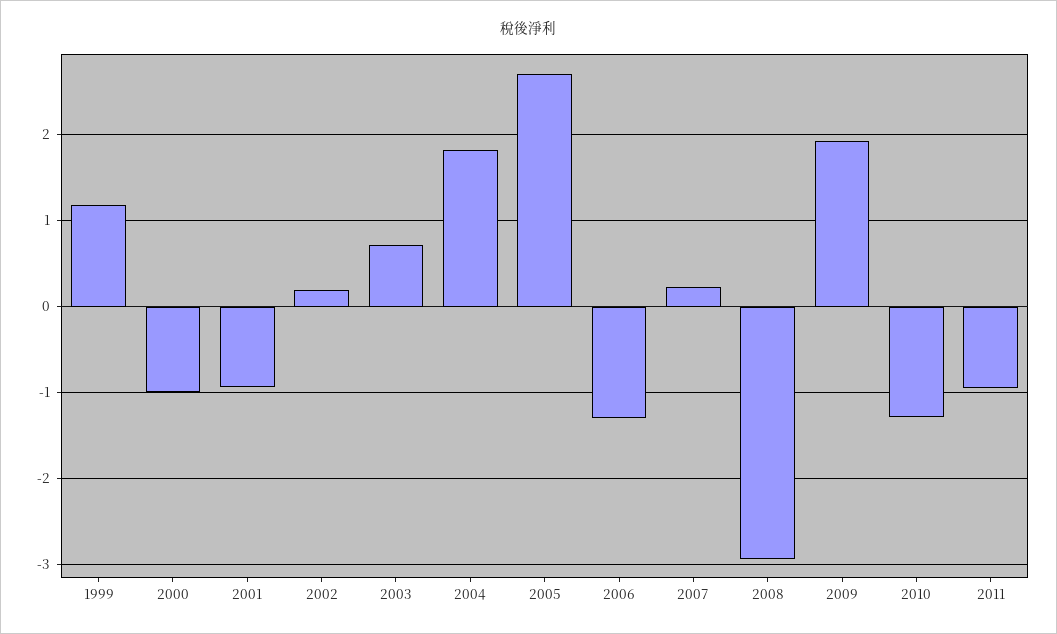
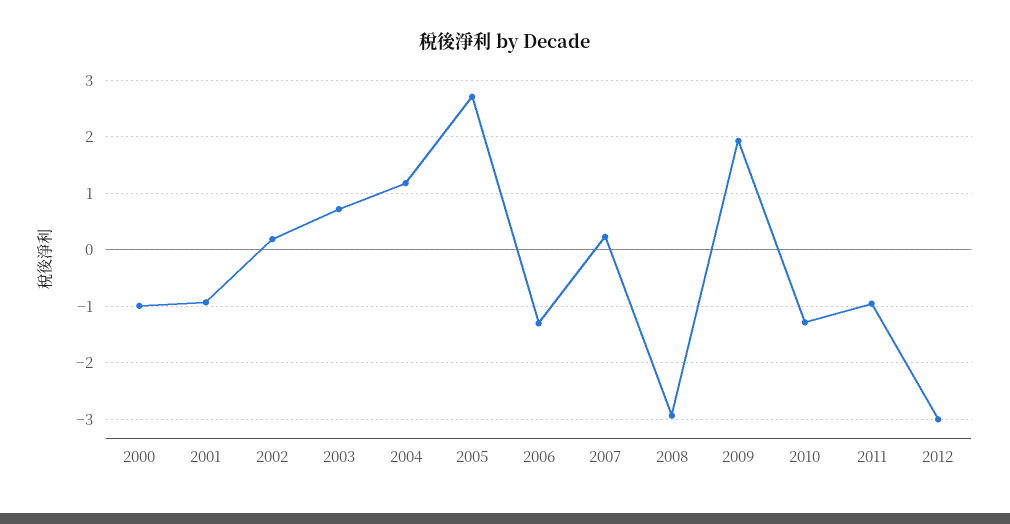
1999: 1.2 -> none
2004: 1.8 -> 1.2
2012: none -> -3

